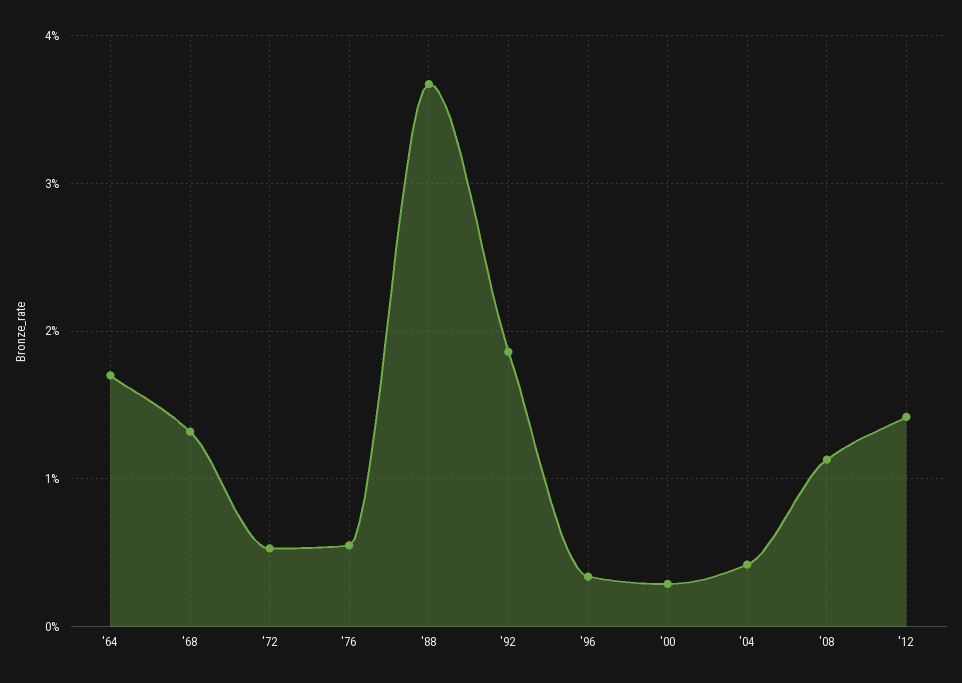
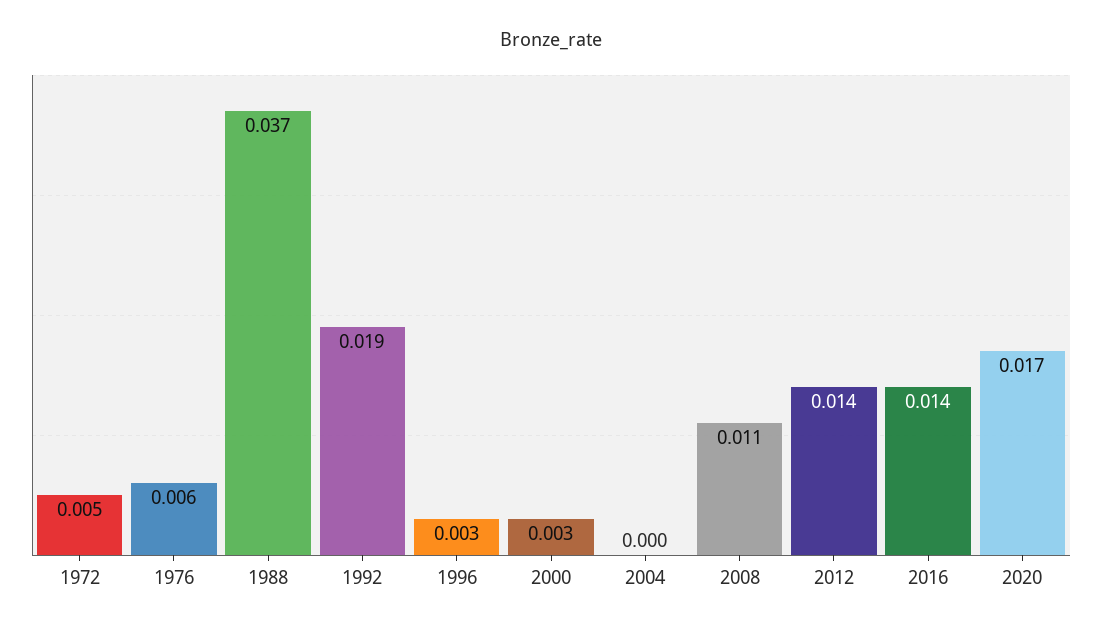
'64: 0.017 -> none
'68: 0.013 -> none
'04: 0.004 -> 0
2016: none -> 0.014
2020: none -> 0.017

